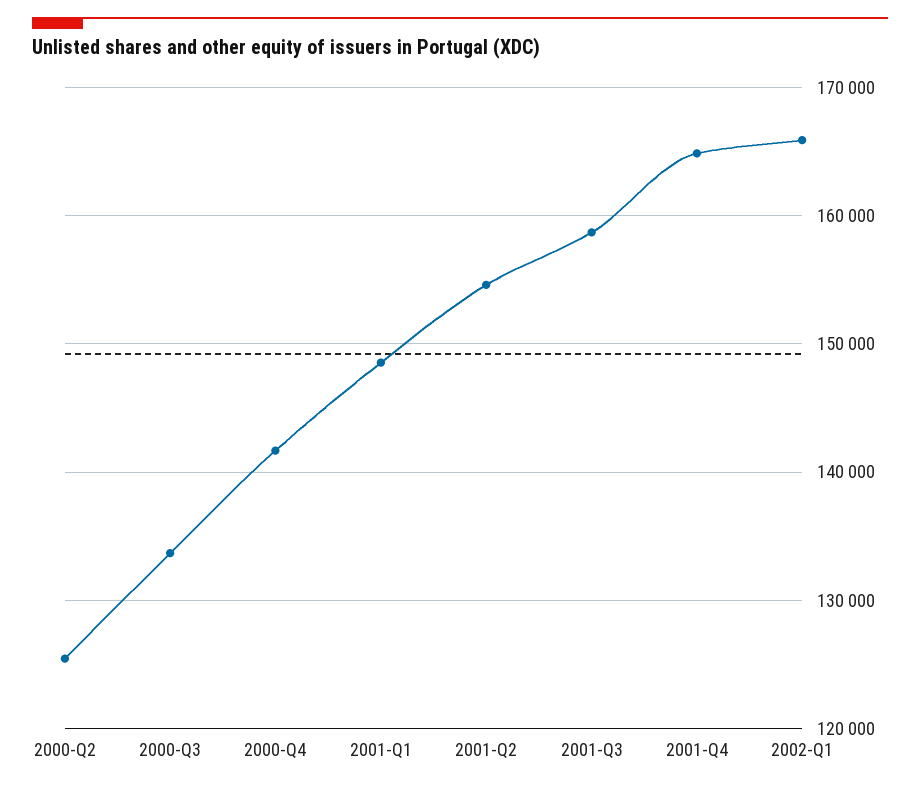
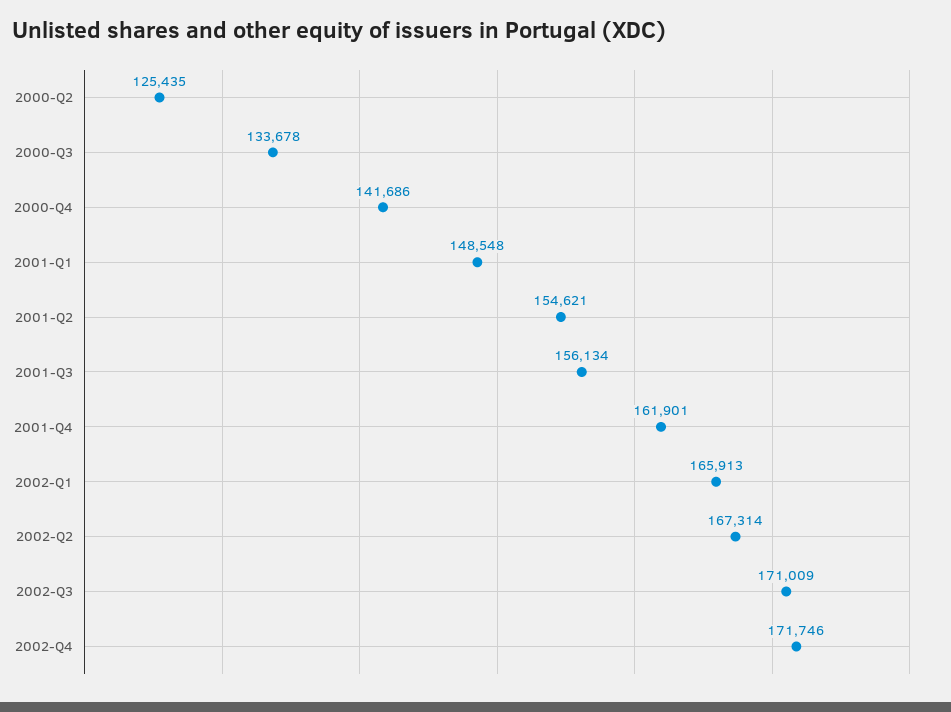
2001-Q3: 159000 -> 156134
2001-Q4: 165000 -> 161901
2002-Q2: none -> 167314
2002-Q3: none -> 171009
2002-Q4: none -> 171746

